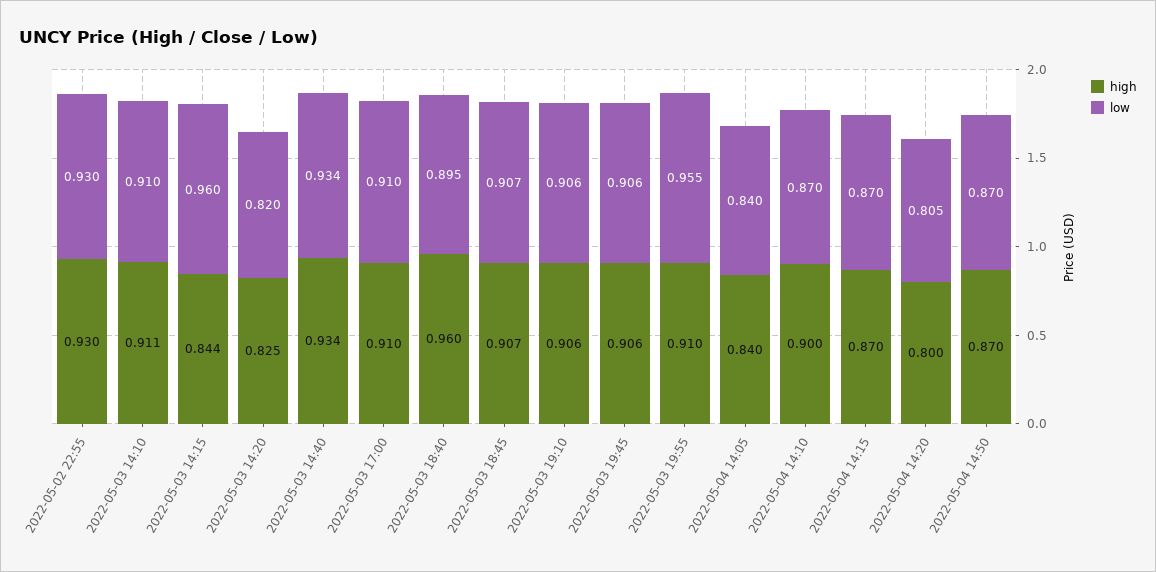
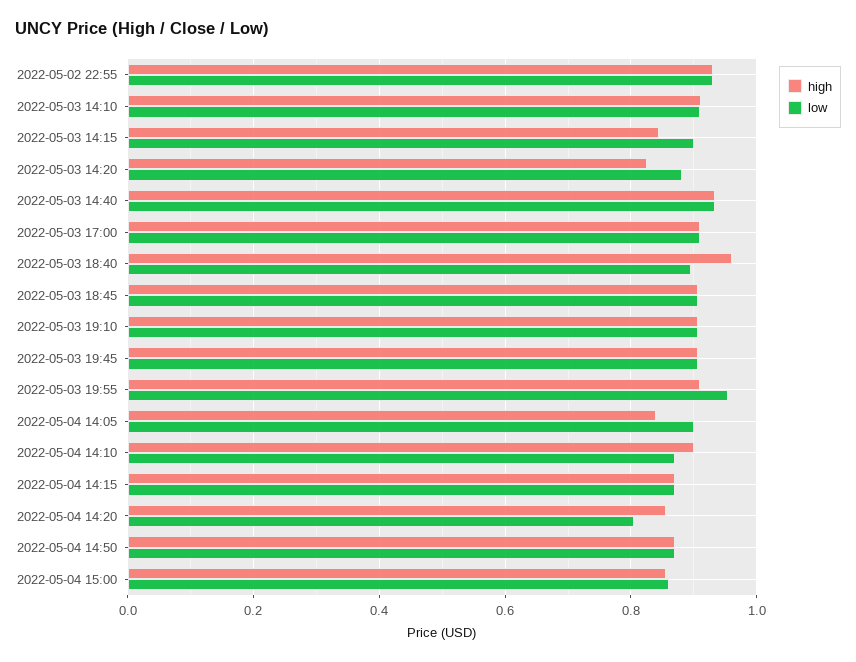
low, 2022-05-03 14:15: 0.96 -> 0.9
low, 2022-05-03 14:20: 0.82 -> 0.88
low, 2022-05-04 14:05: 0.84 -> 0.9
high, 2022-05-04 14:20: 0.8 -> 0.86
high, 2022-05-04 15:00: none -> 0.86
low, 2022-05-04 15:00: none -> 0.86

